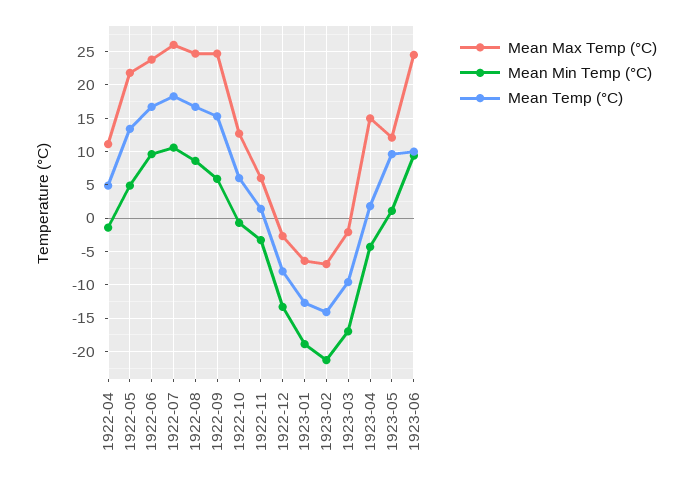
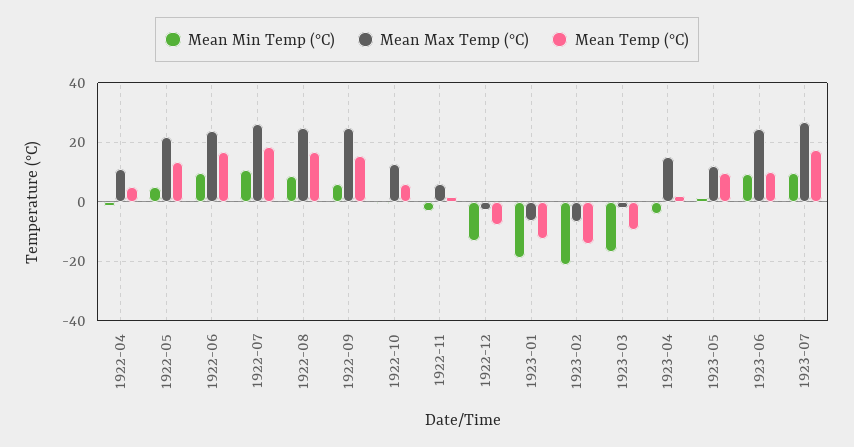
Mean Min Temp (°C), 1923-07: none -> 10
Mean Max Temp (°C), 1923-07: none -> 27.5
Mean Temp (°C), 1923-07: none -> 17.5

